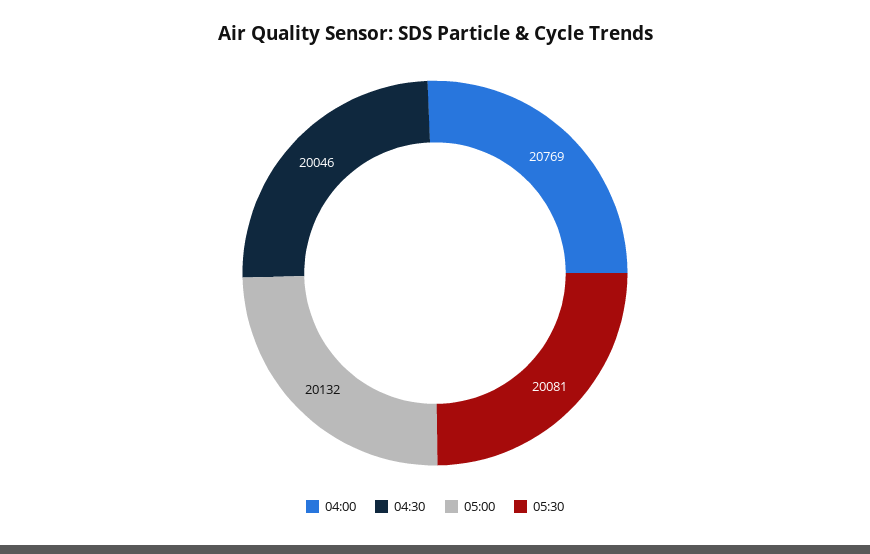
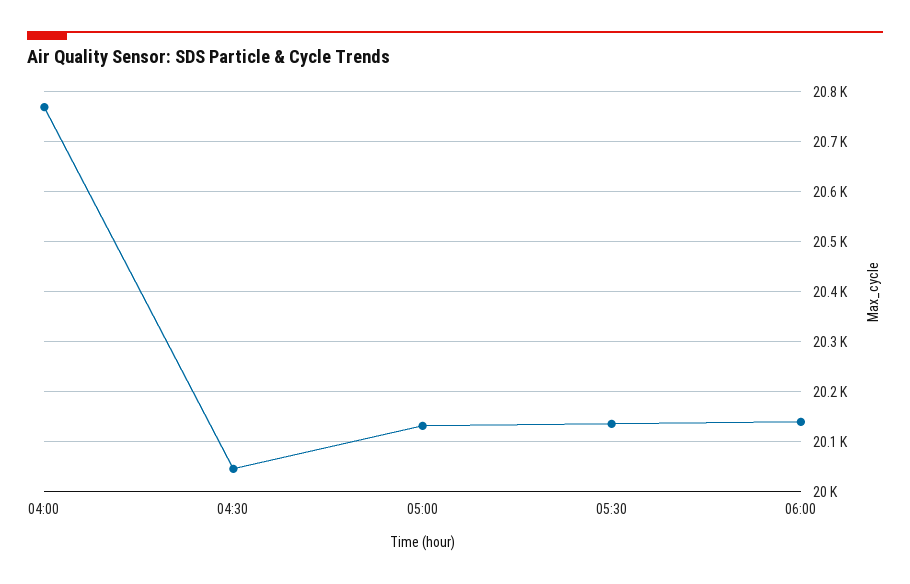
05:30: 20081 -> 20140
06:00: none -> 20140

